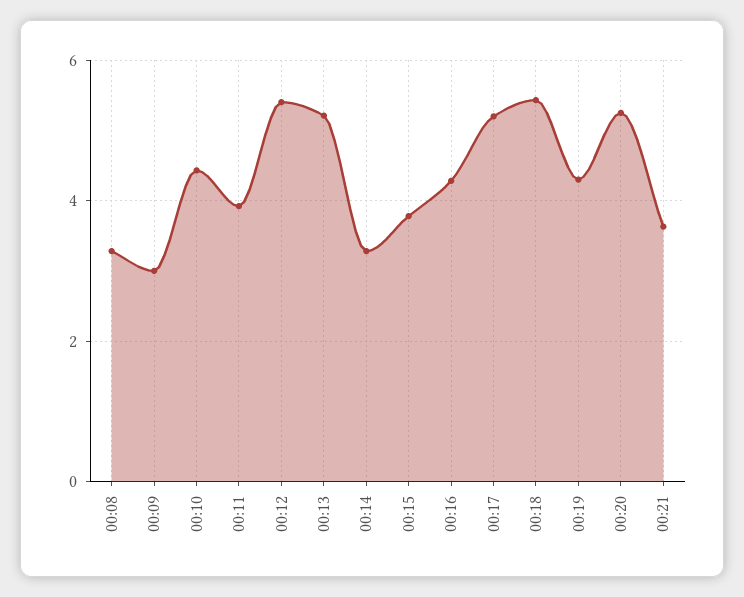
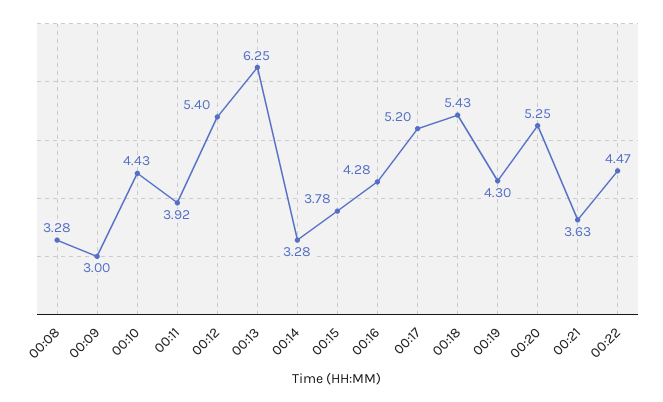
00:13: 5.2 -> 6.25
00:22: none -> 4.47

